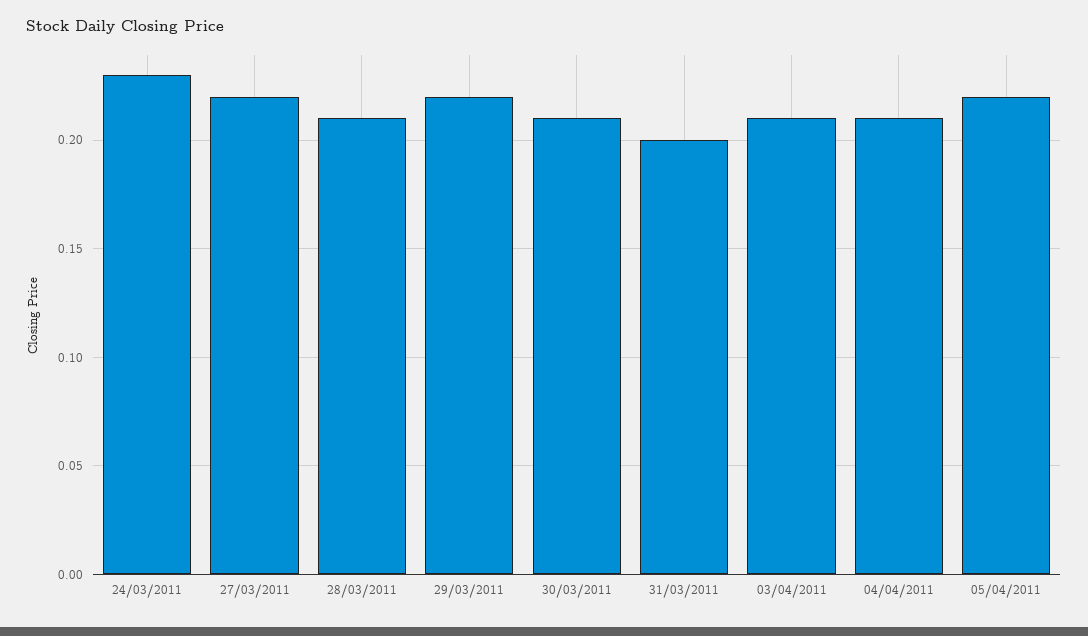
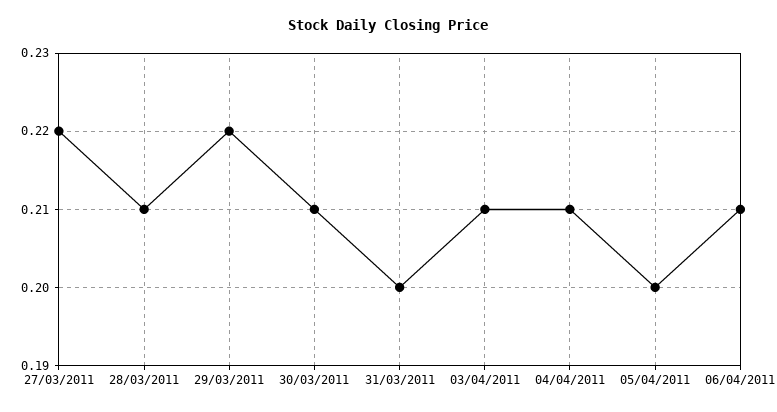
24/03/2011: 0.23 -> none
05/04/2011: 0.22 -> 0.2
06/04/2011: none -> 0.21

